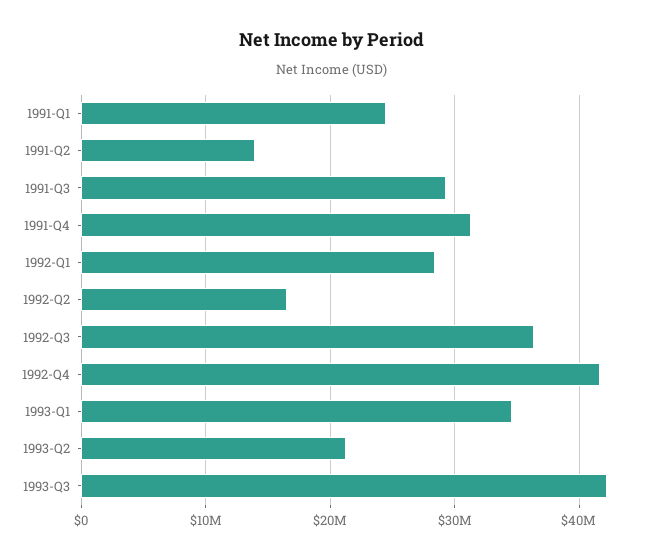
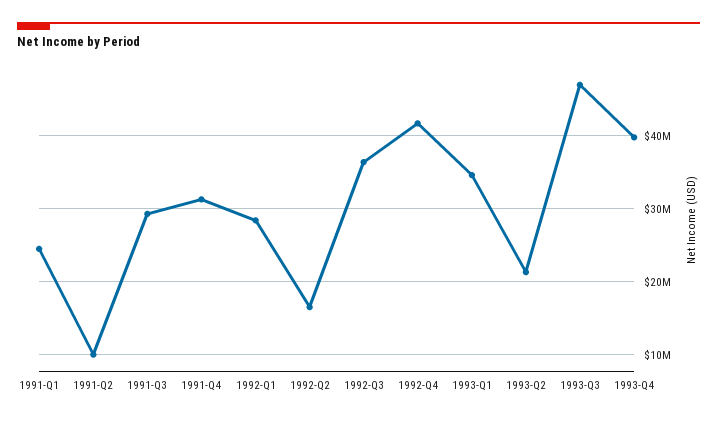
1991-Q2: 14000000 -> 10000000
1993-Q3: 42000000 -> 47000000
1993-Q4: none -> 40000000

